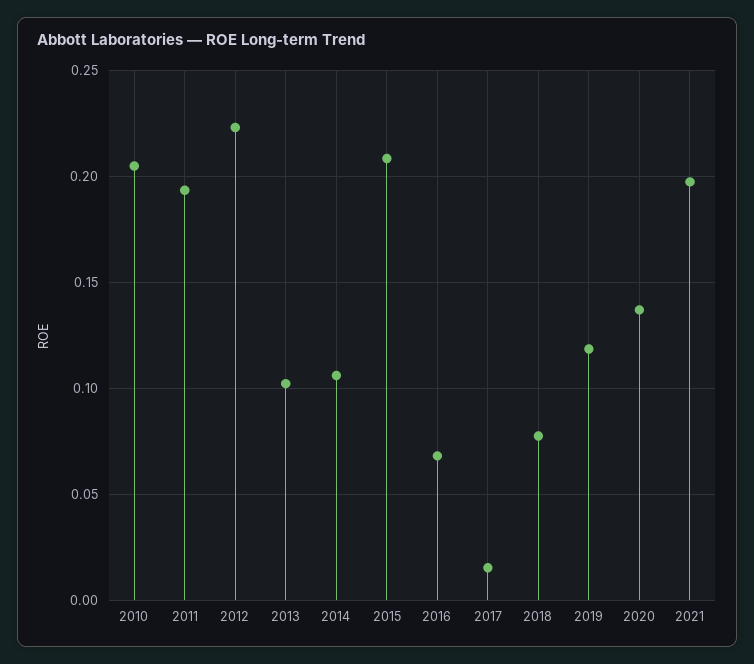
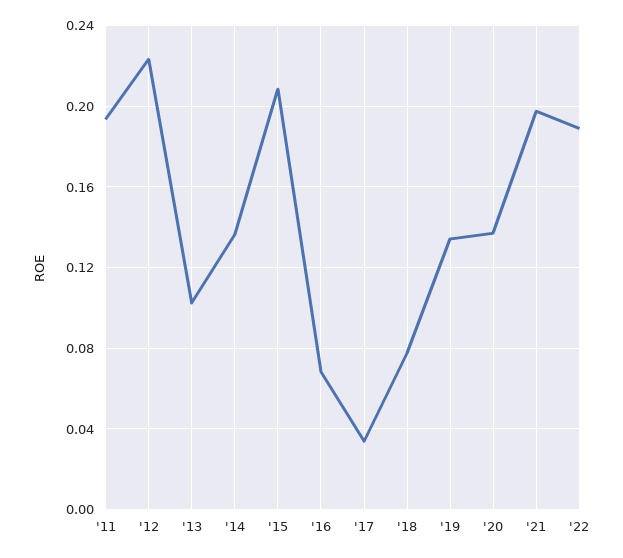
2010: 0.205 -> none
2014: 0.105 -> 0.135
2017: 0.015 -> 0.035
2019: 0.12 -> 0.135
'22: none -> 0.19

